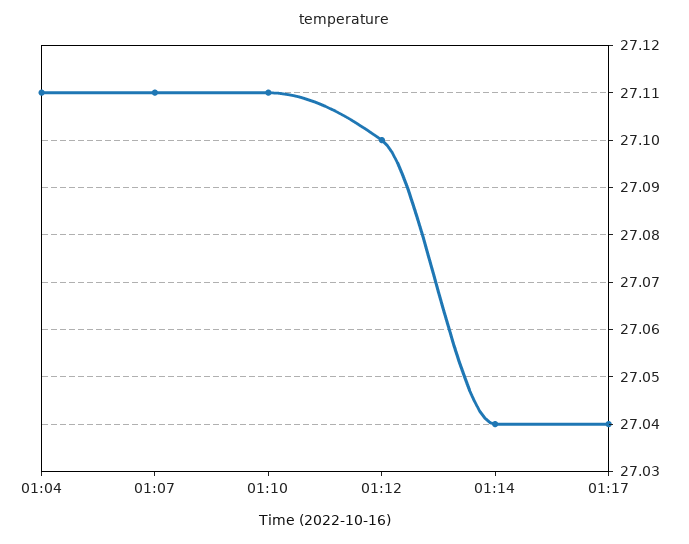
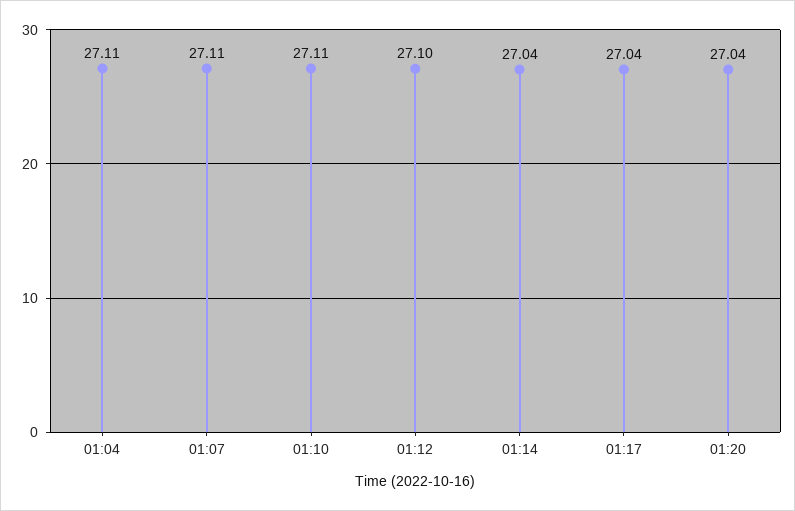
01:20: none -> 27.04

